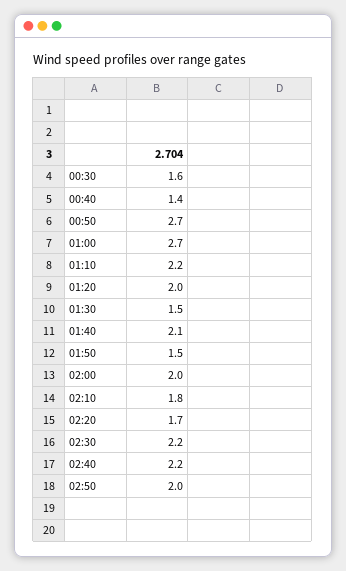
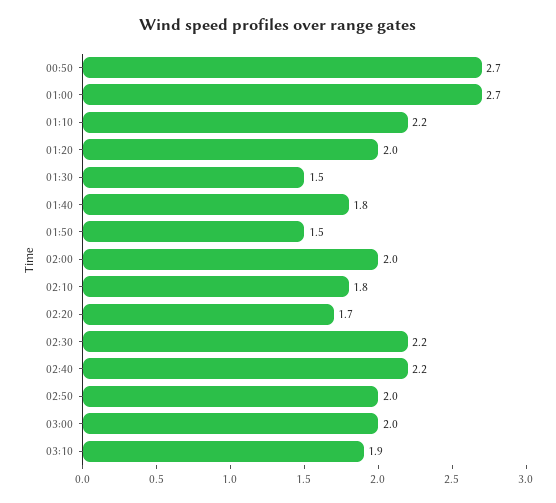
00:30: 1.6 -> none
00:40: 1.4 -> none
01:40: 2.1 -> 1.8
03:00: none -> 2
03:10: none -> 1.9

